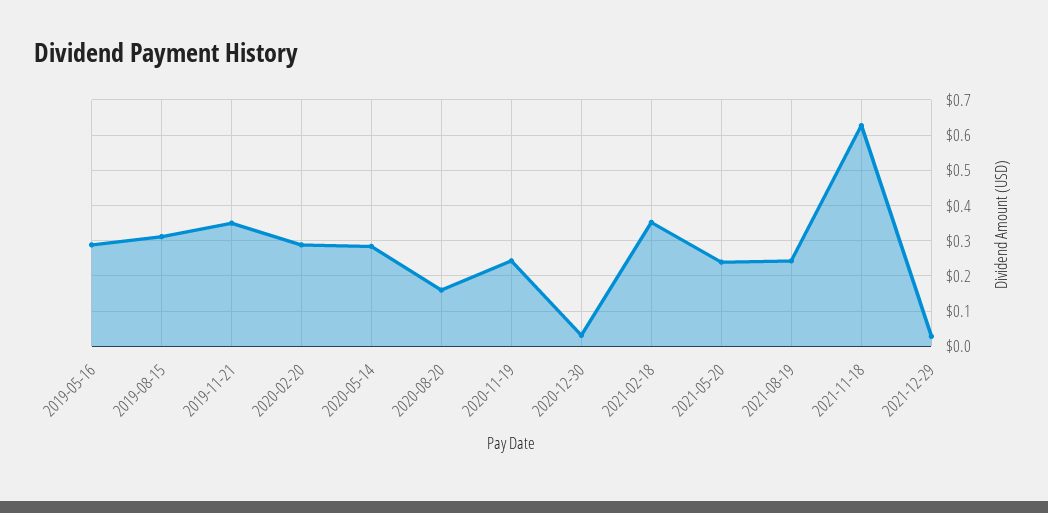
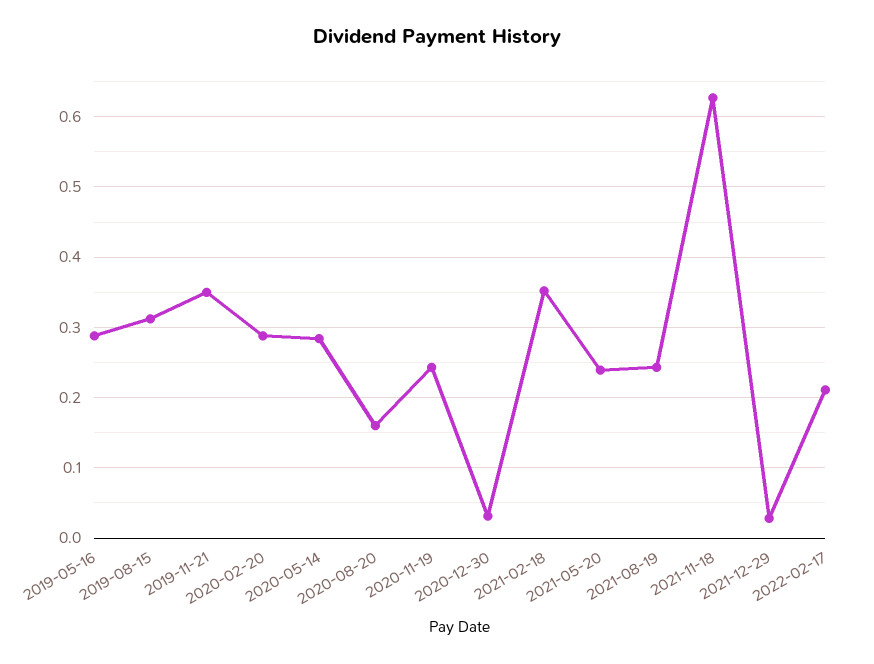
2022-02-17: none -> 0.21

